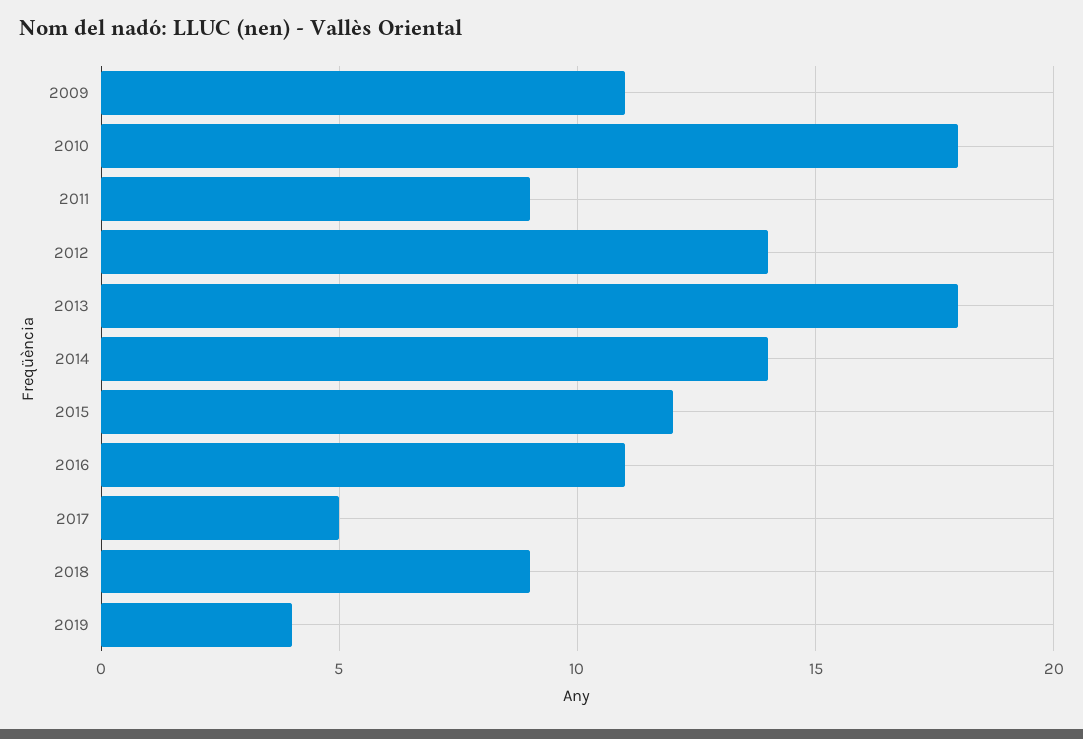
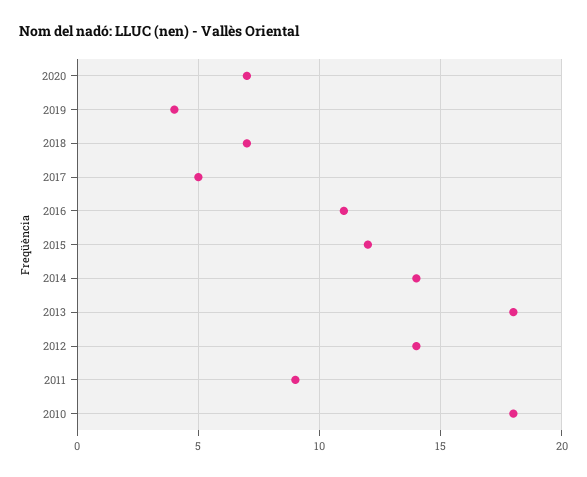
2009: 11 -> none
2018: 9 -> 7
2020: none -> 7

